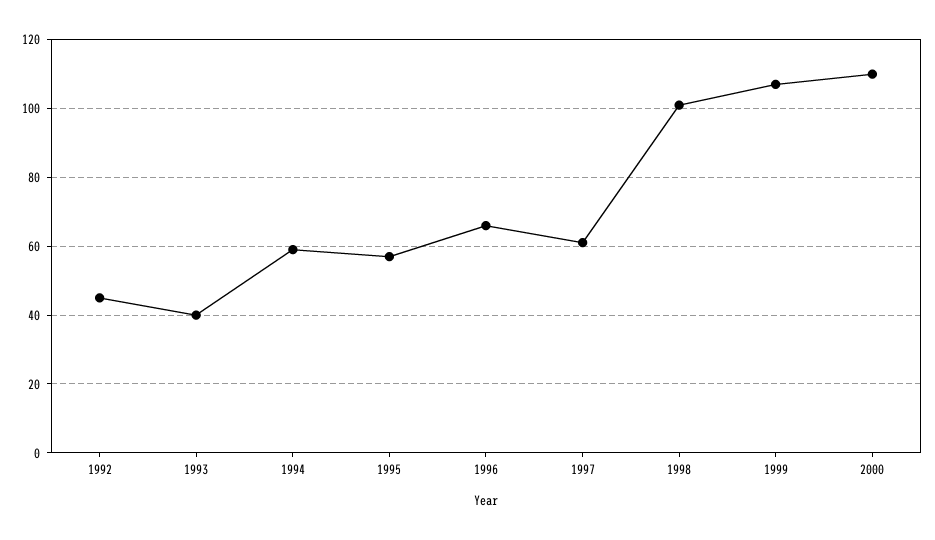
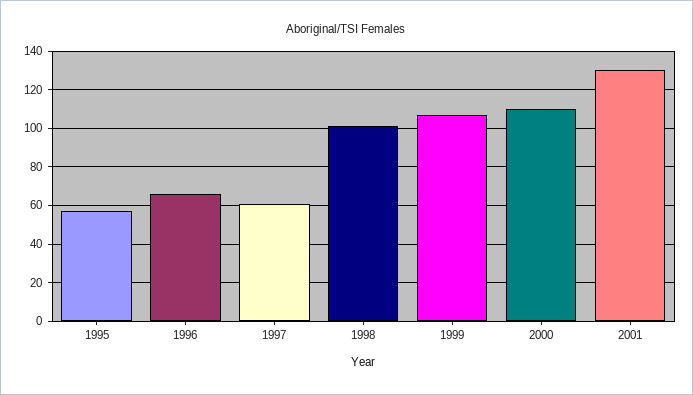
1992: 45 -> none
1993: 40 -> none
1994: 60 -> none
2001: none -> 130

